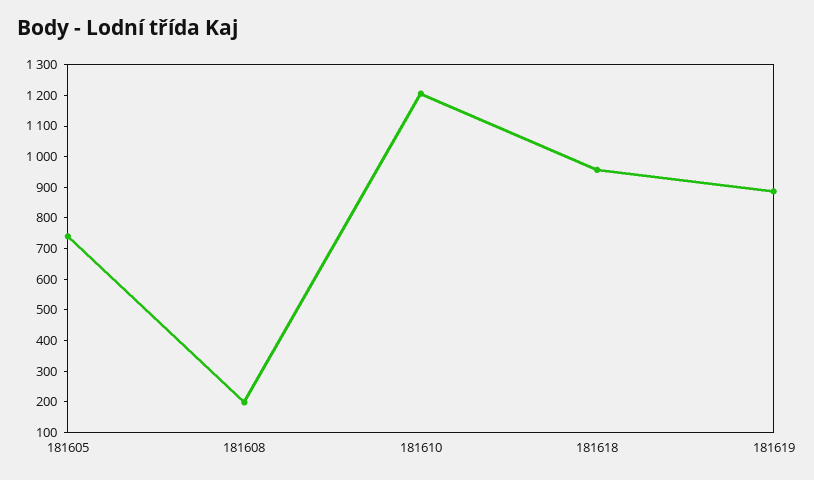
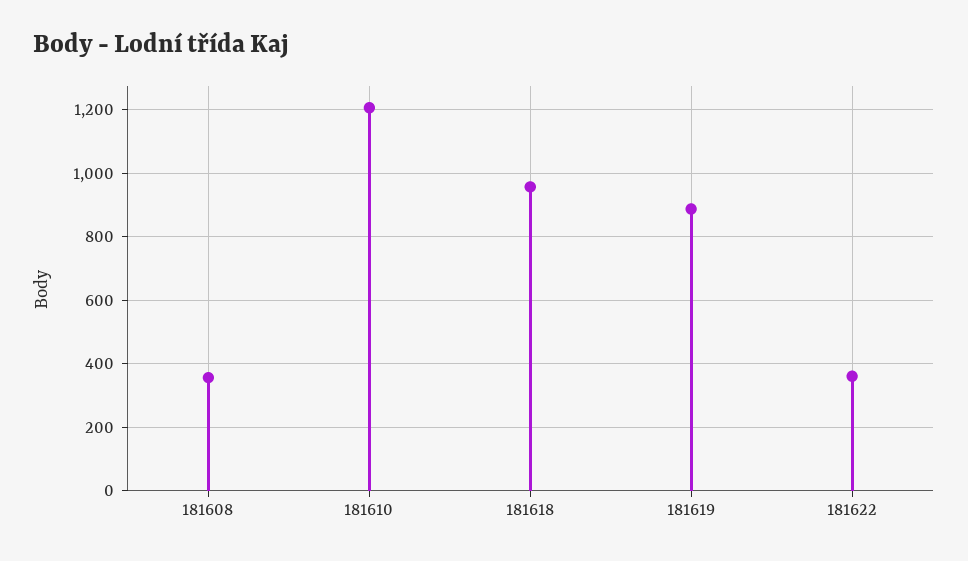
181605: 750 -> none
181608: 200 -> 360
181622: none -> 360

